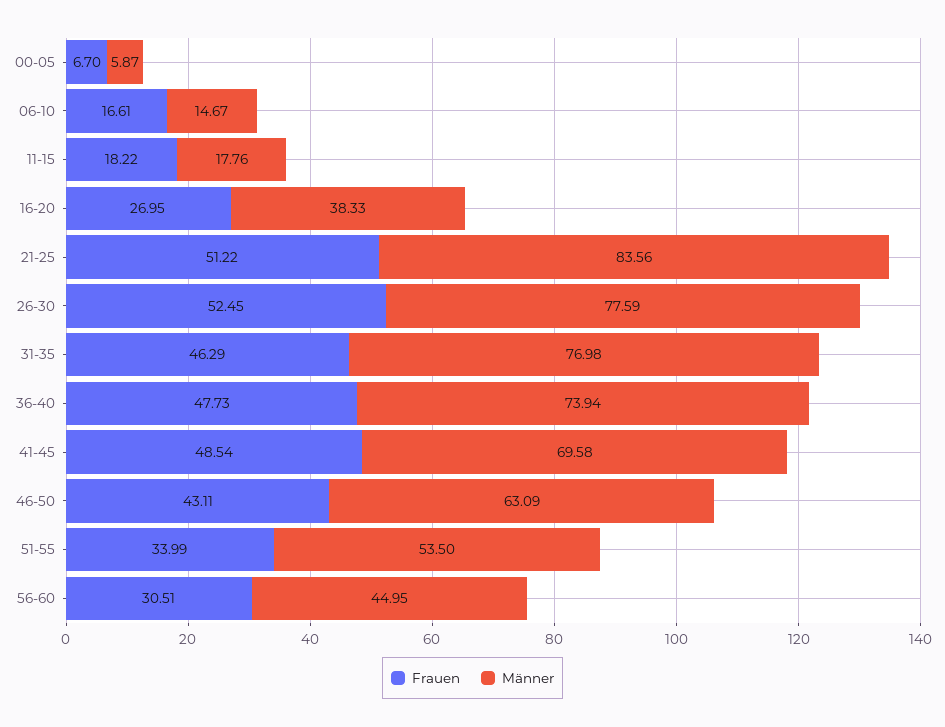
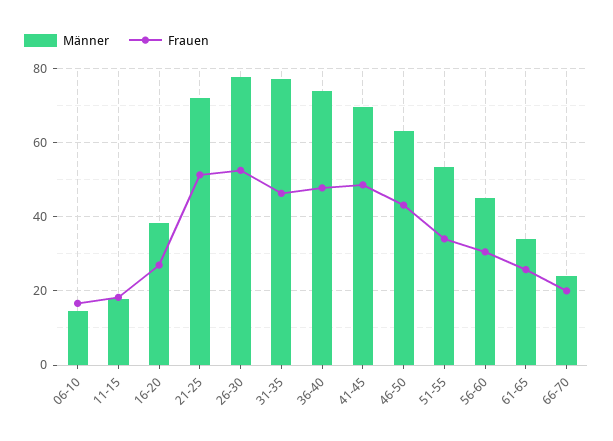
Frauen, 00-05: 6.7 -> none
Männer, 00-05: 5.87 -> none
Männer, 21-25: 83.56 -> 72
Männer, 61-65: none -> 34
Frauen, 61-65: none -> 26
Männer, 66-70: none -> 24
Frauen, 66-70: none -> 20

